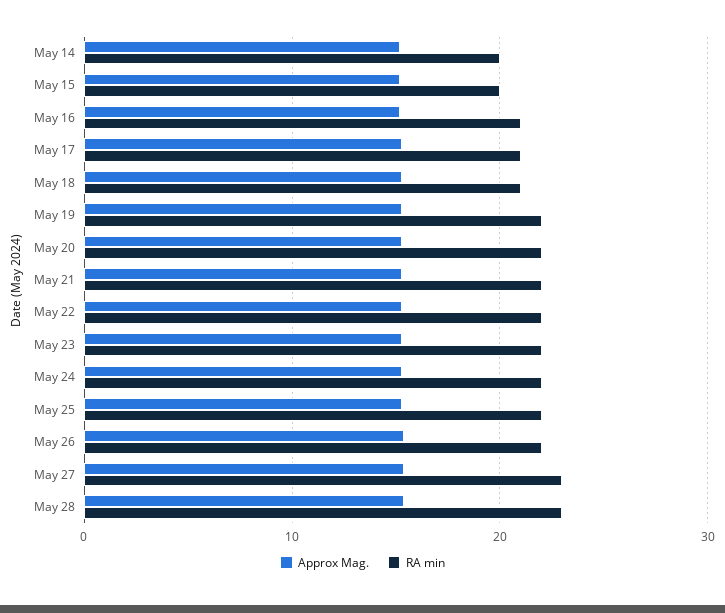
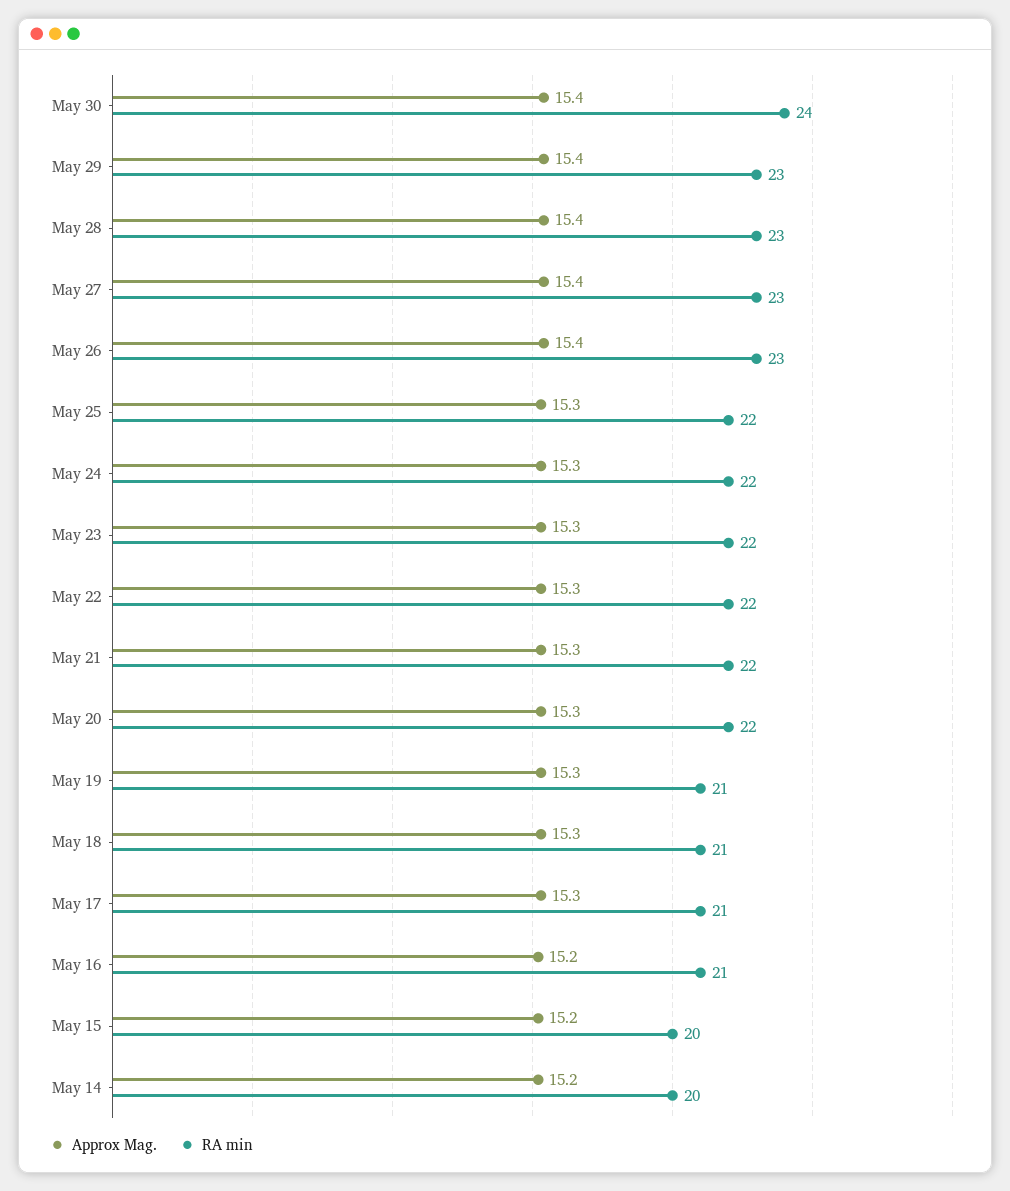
RA min, May 19: 22 -> 21
RA min, May 26: 22 -> 23
Approx Mag., May 30: none -> 15.4
RA min, May 30: none -> 24
Approx Mag., May 29: none -> 15.4
RA min, May 29: none -> 23

